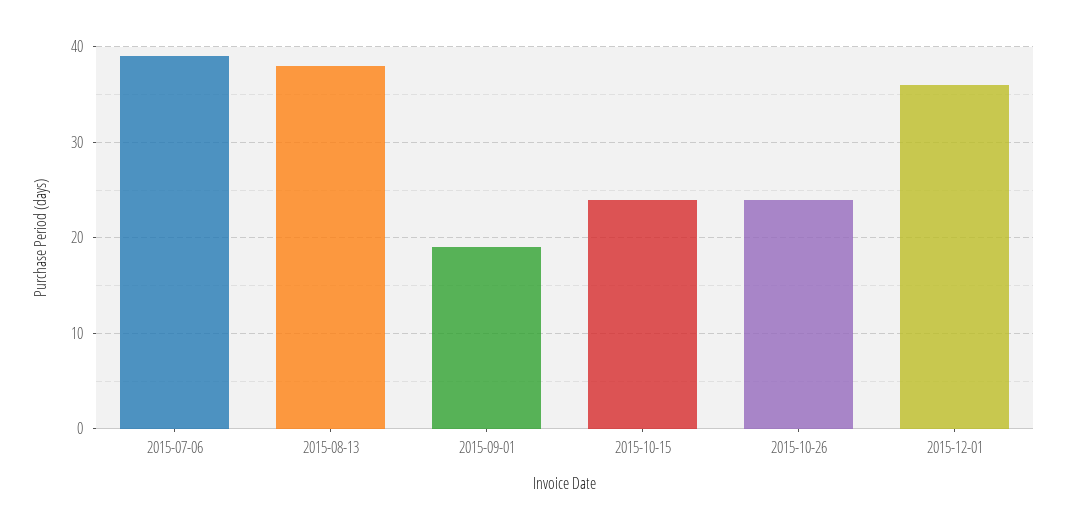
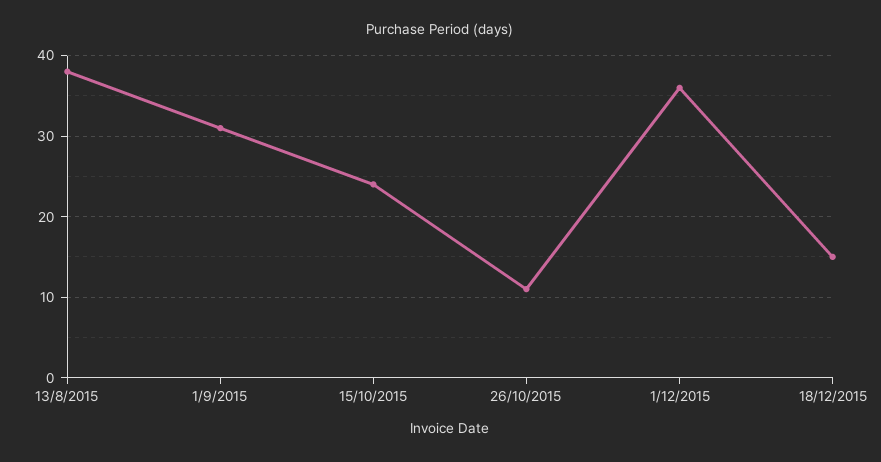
2015-07-06: 39 -> none
2015-09-01: 19 -> 31
2015-10-26: 24 -> 11
18/12/2015: none -> 15

